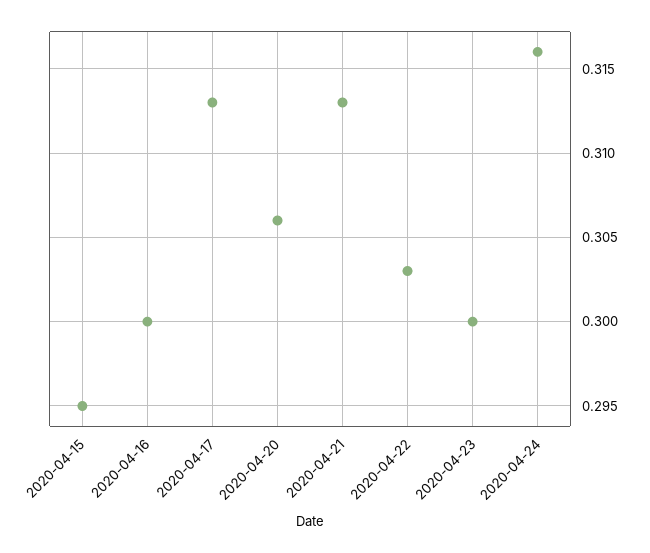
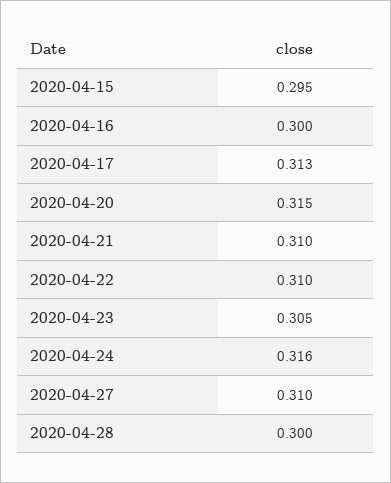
2020-04-20: 0.306 -> 0.315
2020-04-21: 0.313 -> 0.31
2020-04-22: 0.303 -> 0.31
2020-04-23: 0.3 -> 0.305
2020-04-27: none -> 0.31
2020-04-28: none -> 0.3

